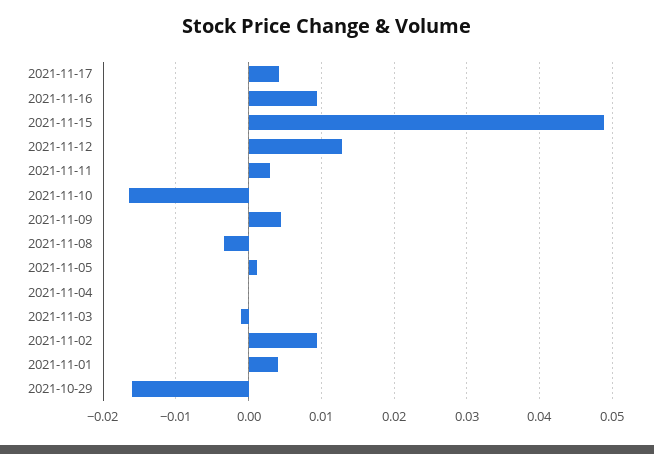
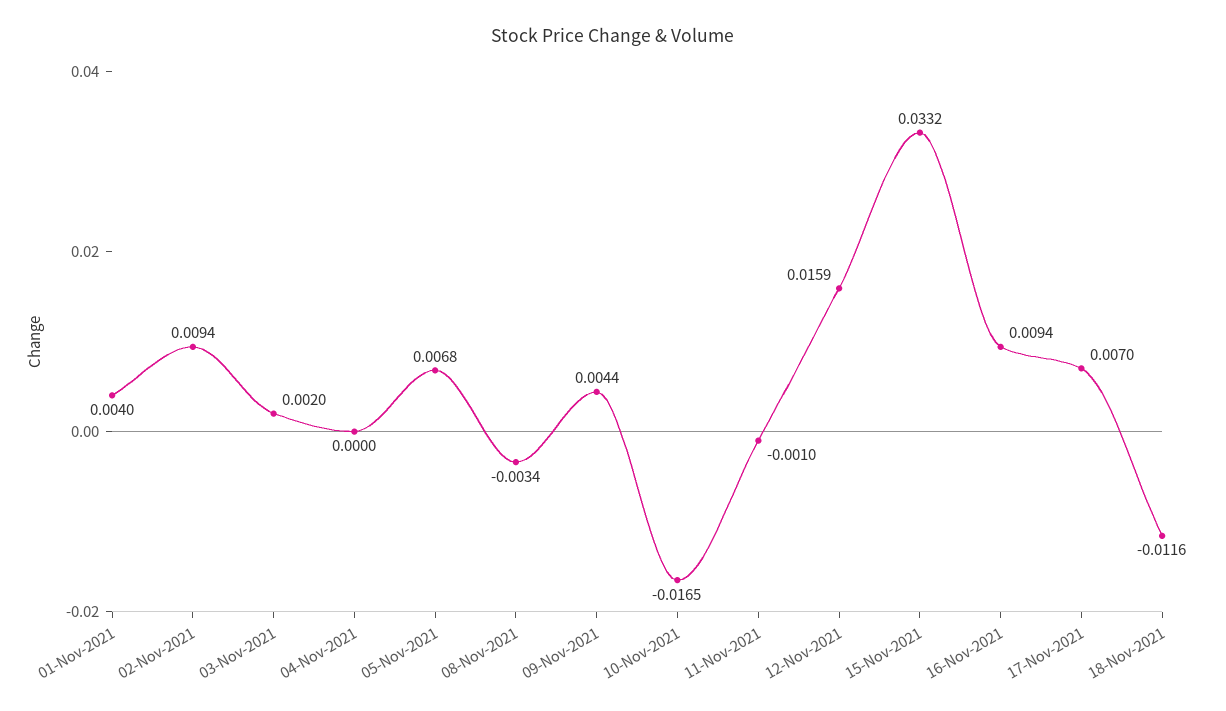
2021-11-17: 0.004 -> 0.007
2021-11-15: 0.049 -> 0.0332
2021-11-12: 0.013 -> 0.0159
2021-11-11: 0.003 -> -0.001
2021-11-05: 0.001 -> 0.0068
2021-11-03: -0.001 -> 0.002
2021-10-29: -0.016 -> none
18-Nov-2021: none -> -0.0116

